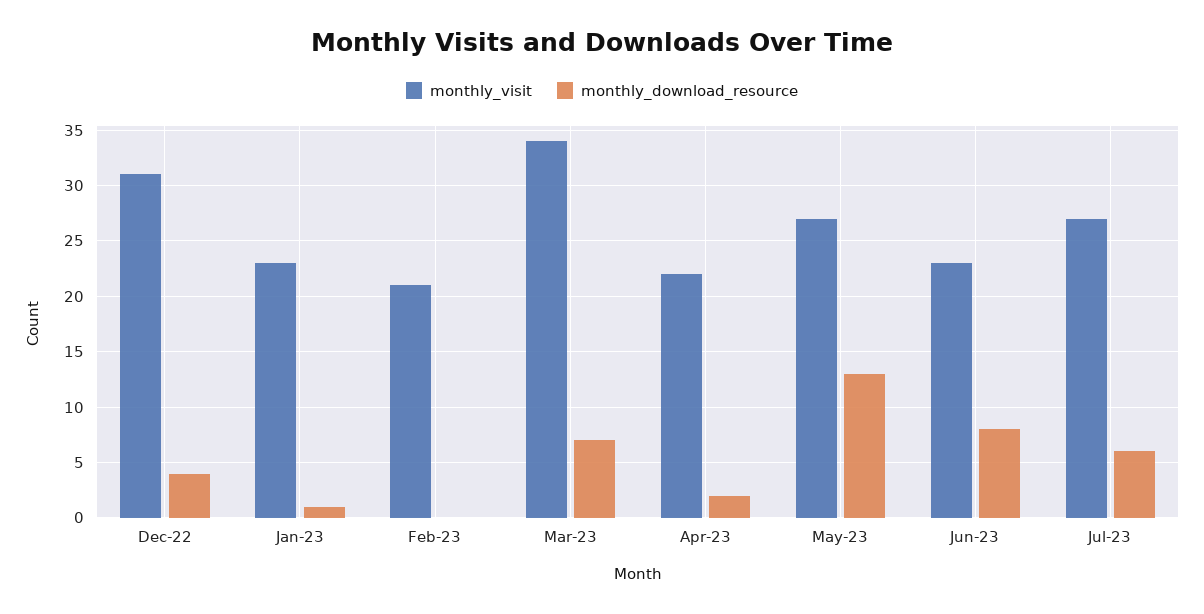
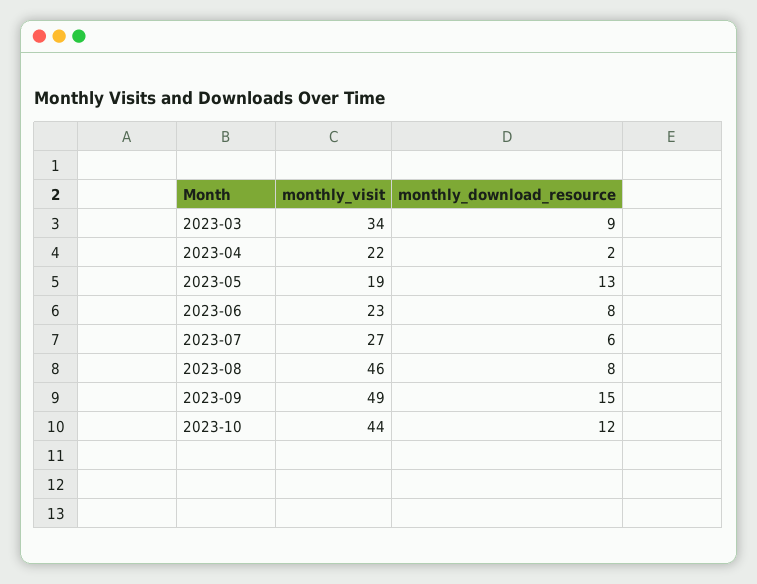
monthly_visit, Dec-22: 31 -> none
monthly_download_resource, Dec-22: 4 -> none
monthly_visit, Jan-23: 23 -> none
monthly_download_resource, Jan-23: 1 -> none
monthly_visit, Feb-23: 21 -> none
monthly_download_resource, Feb-23: 0 -> none
monthly_download_resource, Mar-23: 7 -> 9
monthly_visit, May-23: 27 -> 19
monthly_visit, 2023-08: none -> 46
monthly_download_resource, 2023-08: none -> 8
monthly_visit, 2023-09: none -> 49
monthly_download_resource, 2023-09: none -> 15
monthly_visit, 2023-10: none -> 44
monthly_download_resource, 2023-10: none -> 12

